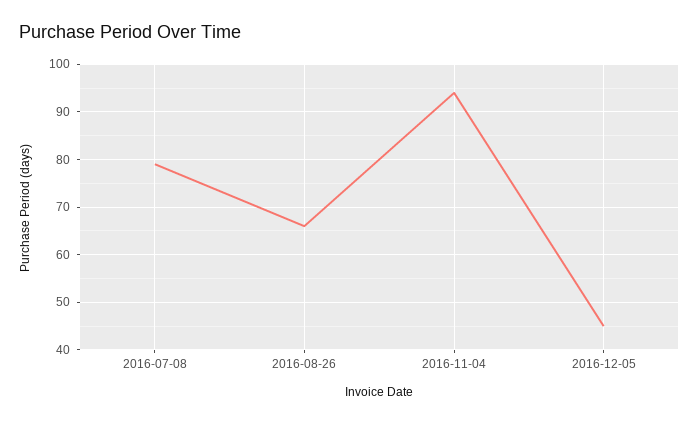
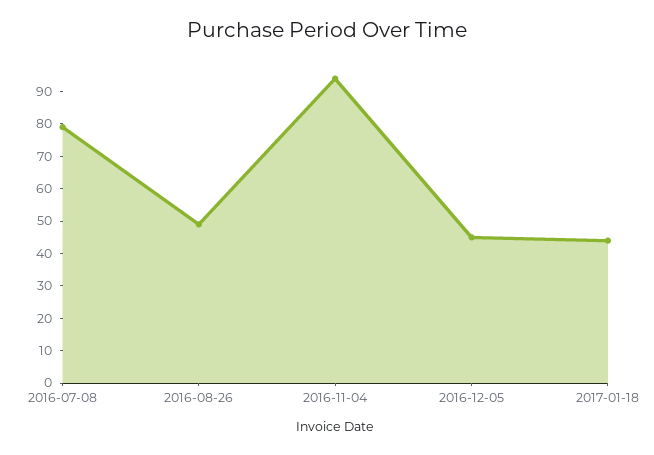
2016-08-26: 65 -> 50
2017-01-18: none -> 45

